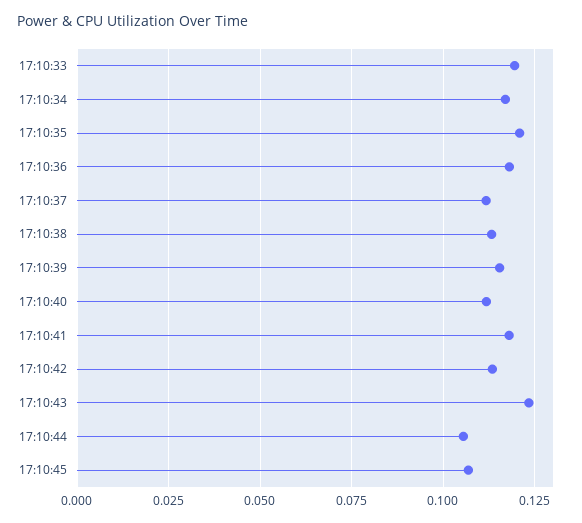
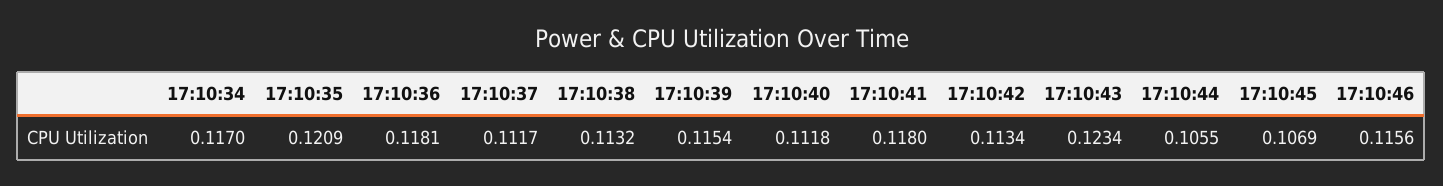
17:10:33: 0.12 -> none
17:10:46: none -> 0.1156

